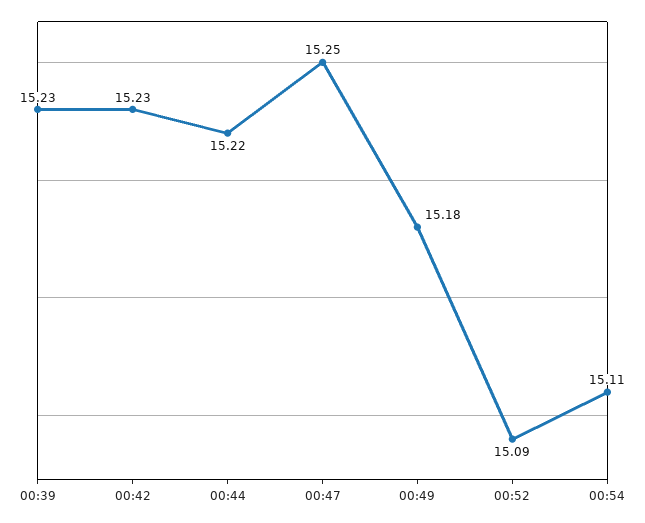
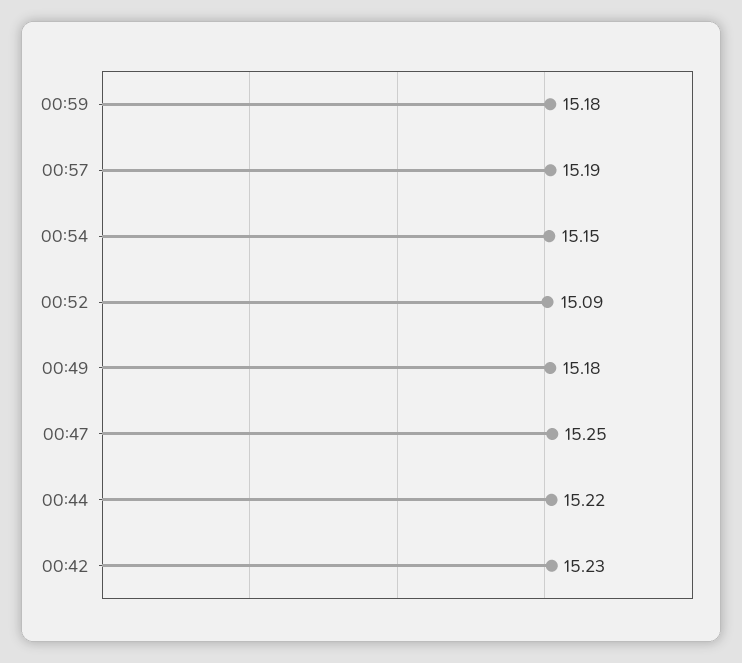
00:39: 15.23 -> none
00:54: 15.11 -> 15.15
00:59: none -> 15.18
00:57: none -> 15.19

